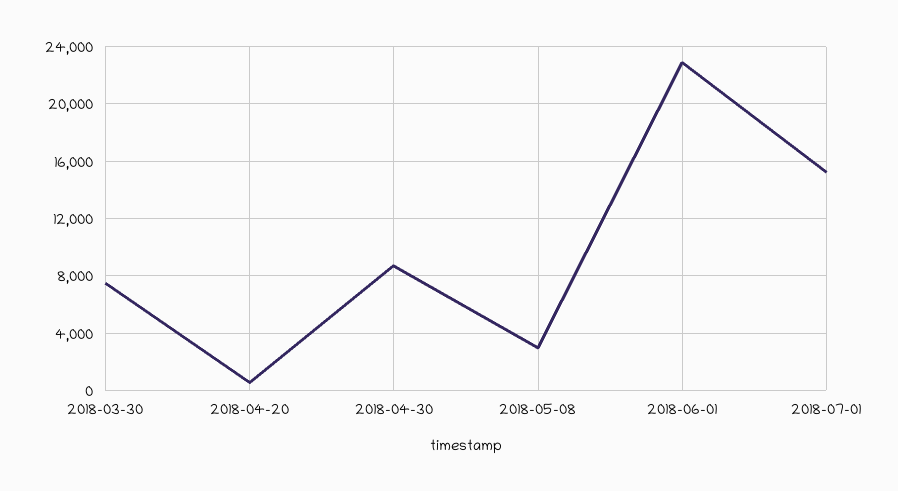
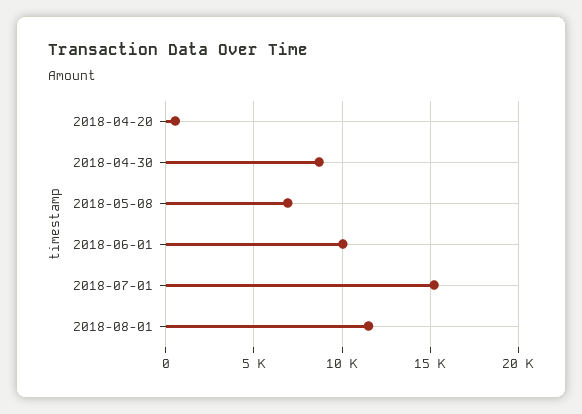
2018-03-30: 7500 -> none
2018-05-08: 3000 -> 7000
2018-06-01: 23000 -> 10000
2018-08-01: none -> 11500

